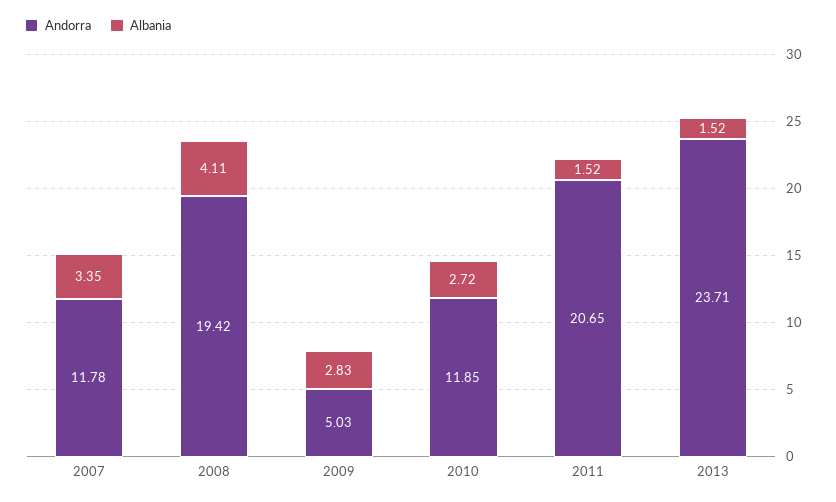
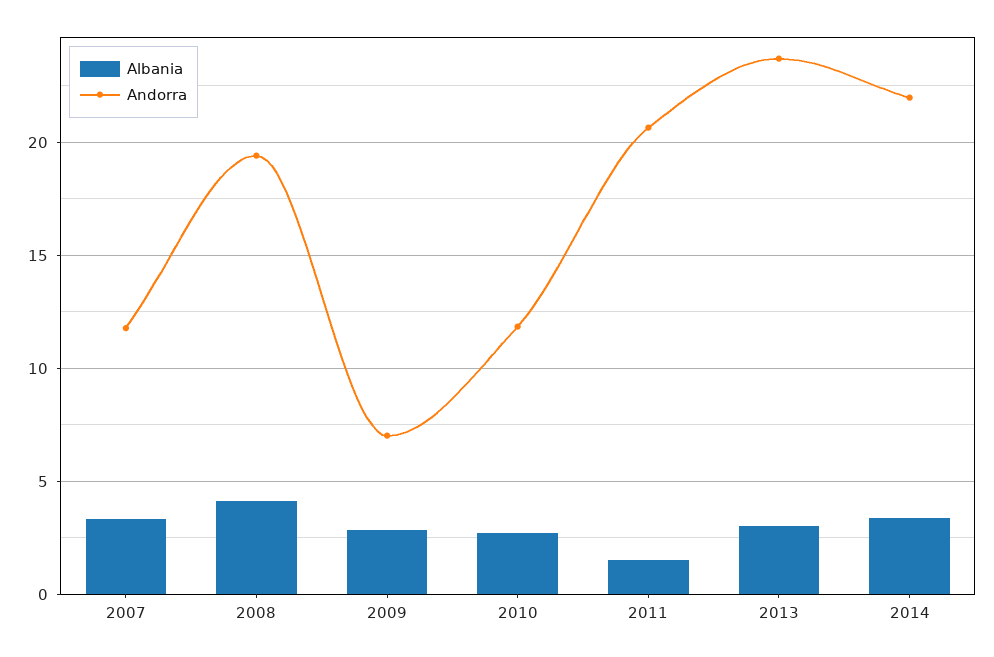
Andorra, 2009: 5.03 -> 7
Albania, 2013: 1.52 -> 3
Albania, 2014: none -> 3.5
Andorra, 2014: none -> 22

